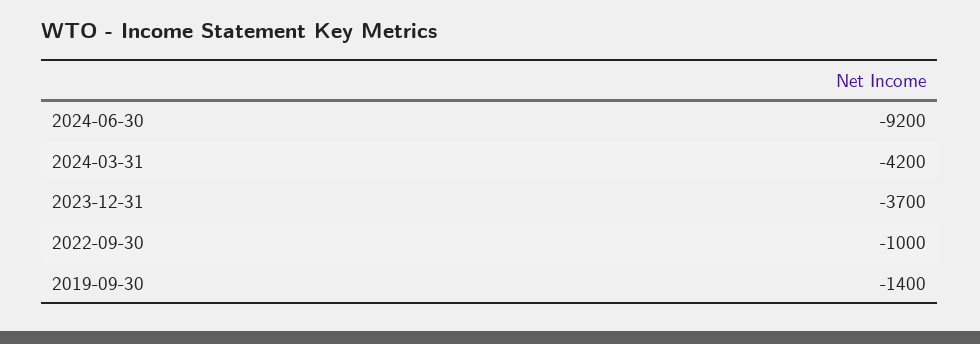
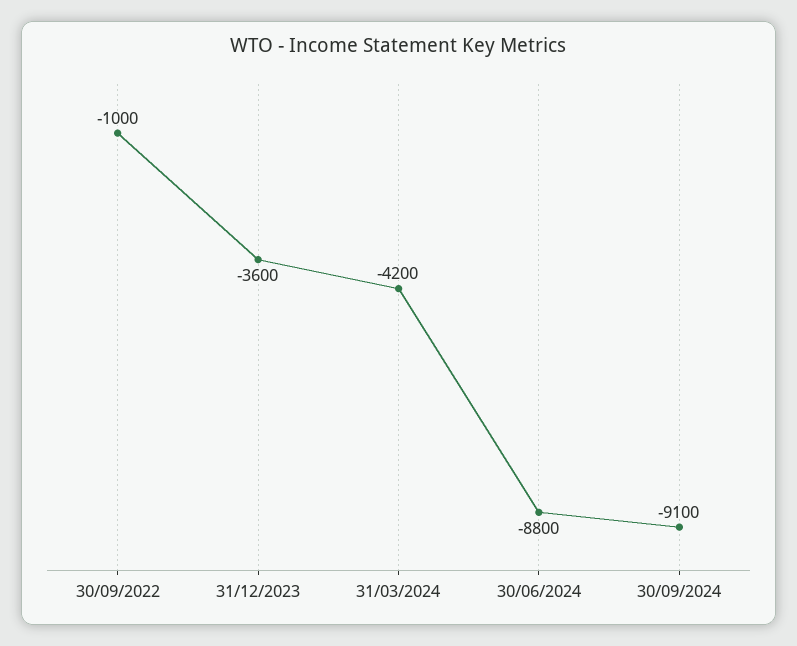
2024-06-30: -9200 -> -8800
2023-12-31: -3700 -> -3600
2019-09-30: -1400 -> none
30/09/2024: none -> -9100

